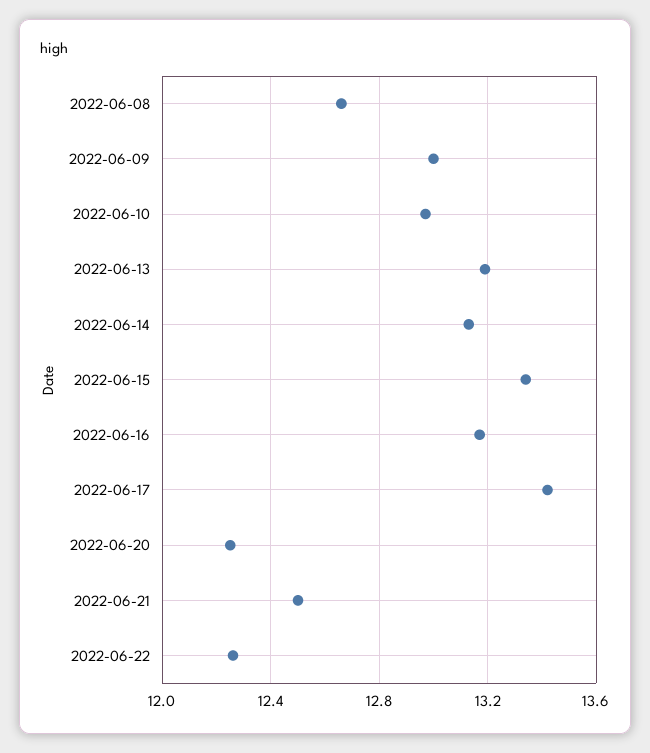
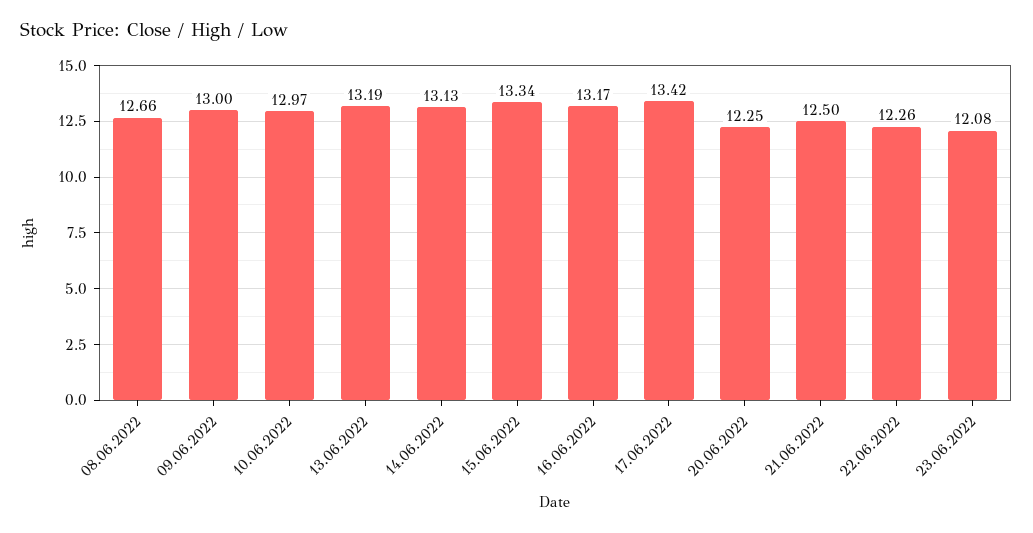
23.06.2022: none -> 12.08

